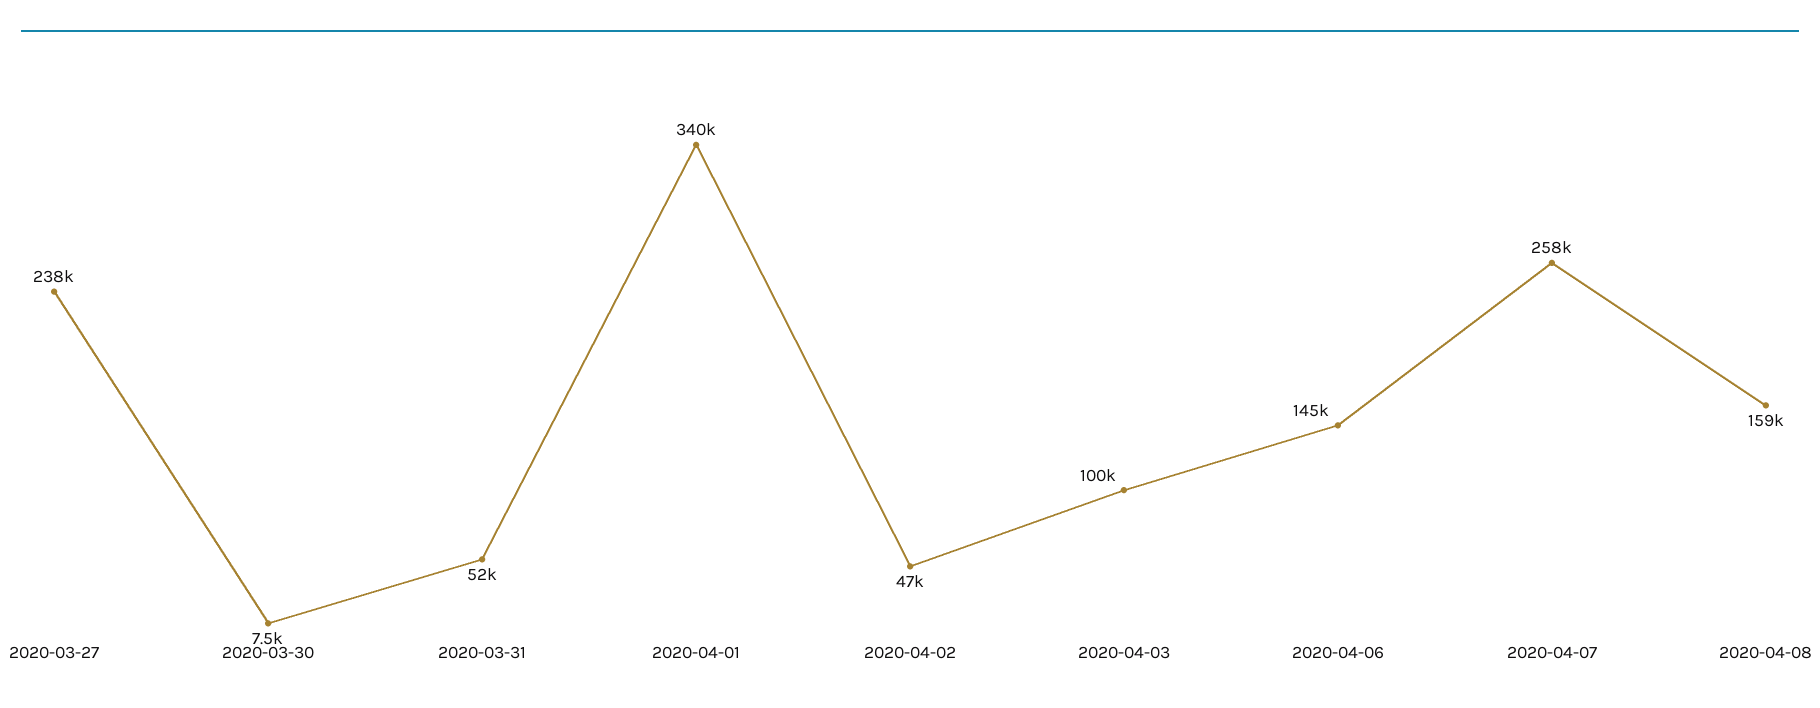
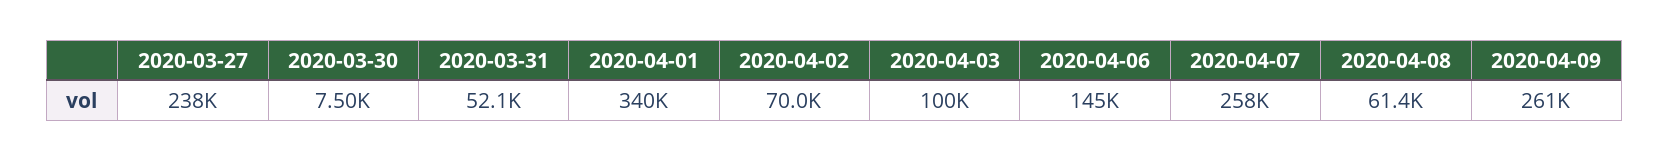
2020-04-02: 47000 -> 70000
2020-04-08: 159000 -> 61400
2020-04-09: none -> 261000

